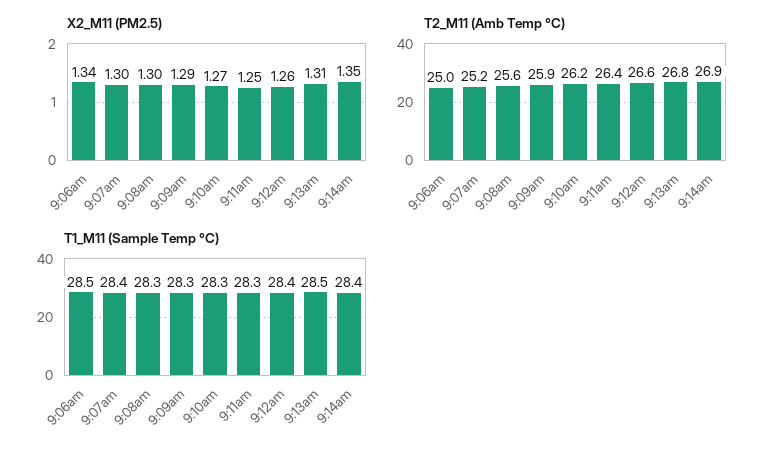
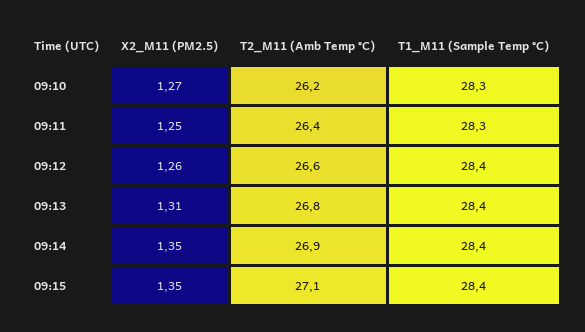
X2_M11 (PM2.5), 9:06am: 1.34 -> none
X2_M11 (PM2.5), 9:07am: 1.3 -> none
X2_M11 (PM2.5), 9:08am: 1.3 -> none
X2_M11 (PM2.5), 9:09am: 1.29 -> none
T2_M11 (Amb Temp °C), 9:06am: 25 -> none
T2_M11 (Amb Temp °C), 9:07am: 25.2 -> none
T2_M11 (Amb Temp °C), 9:08am: 25.6 -> none
T2_M11 (Amb Temp °C), 9:09am: 25.9 -> none
T1_M11 (Sample Temp °C), 9:06am: 28.5 -> none
T1_M11 (Sample Temp °C), 9:07am: 28.4 -> none
T1_M11 (Sample Temp °C), 9:08am: 28.3 -> none
T1_M11 (Sample Temp °C), 9:09am: 28.3 -> none
T1_M11 (Sample Temp °C), 9:13am: 28.5 -> 28.4
X2_M11 (PM2.5), 09:15: none -> 1.35
T2_M11 (Amb Temp °C), 09:15: none -> 27.1
T1_M11 (Sample Temp °C), 09:15: none -> 28.4

